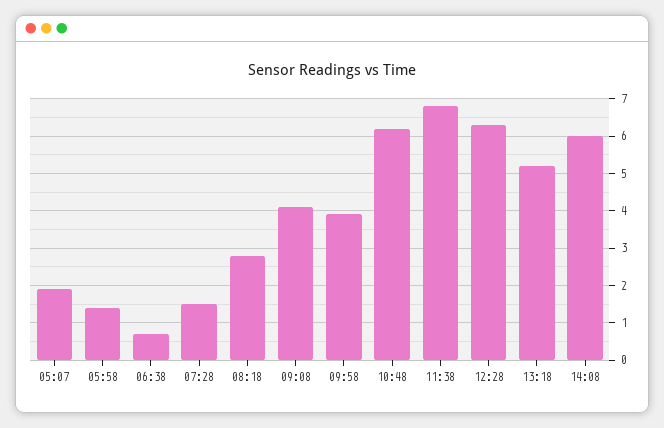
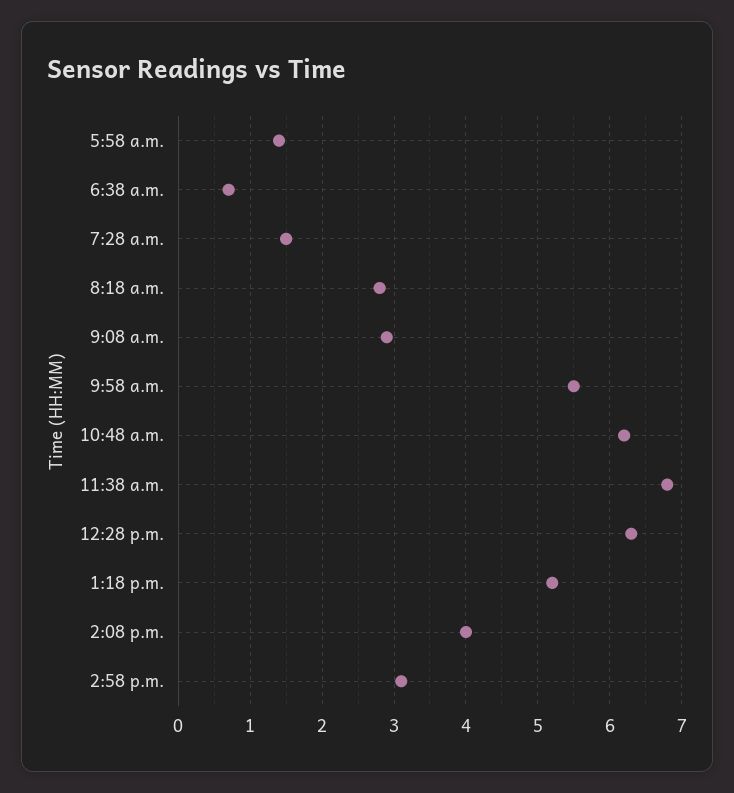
05:07: 2 -> none
09:08: 4 -> 2.9
09:58: 4 -> 5.5
14:08: 6 -> 4
2:58 p.m.: none -> 3.1

